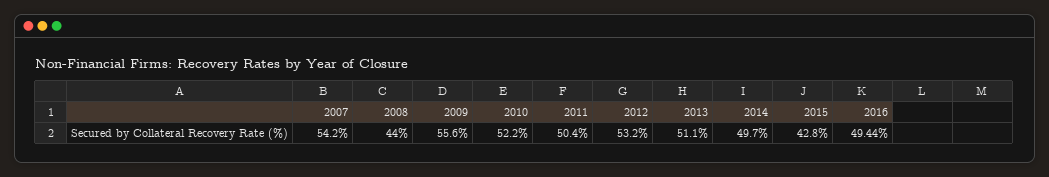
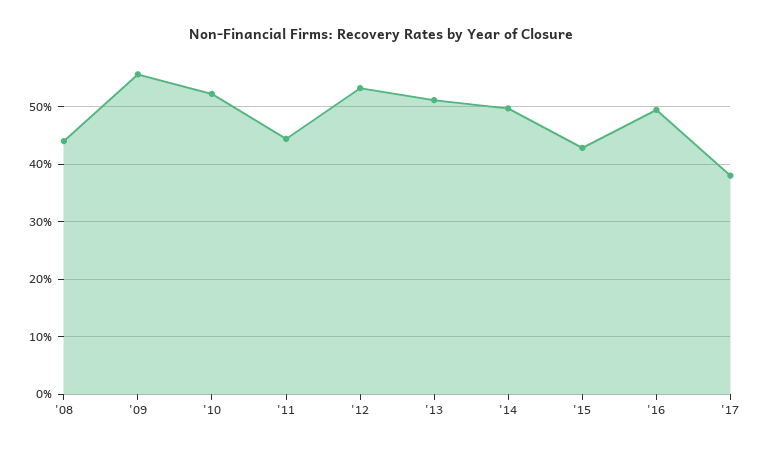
2007: 54.2 -> none
2011: 50.4 -> 44
'17: none -> 38

